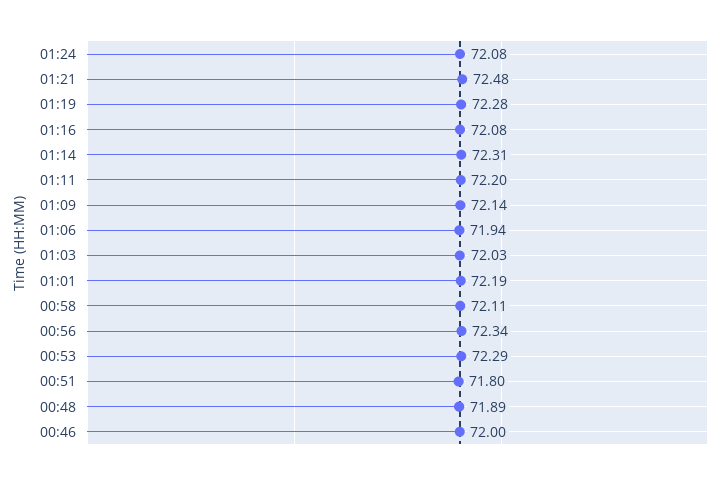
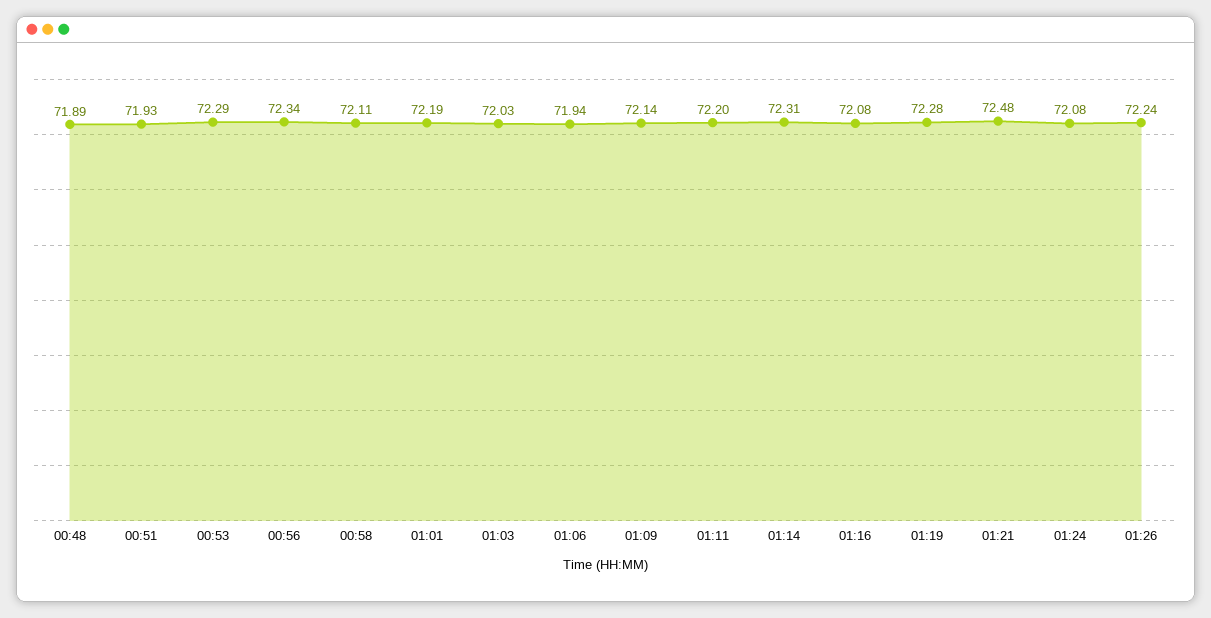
00:51: 71.8 -> 71.93
00:46: 72 -> none
01:26: none -> 72.24

